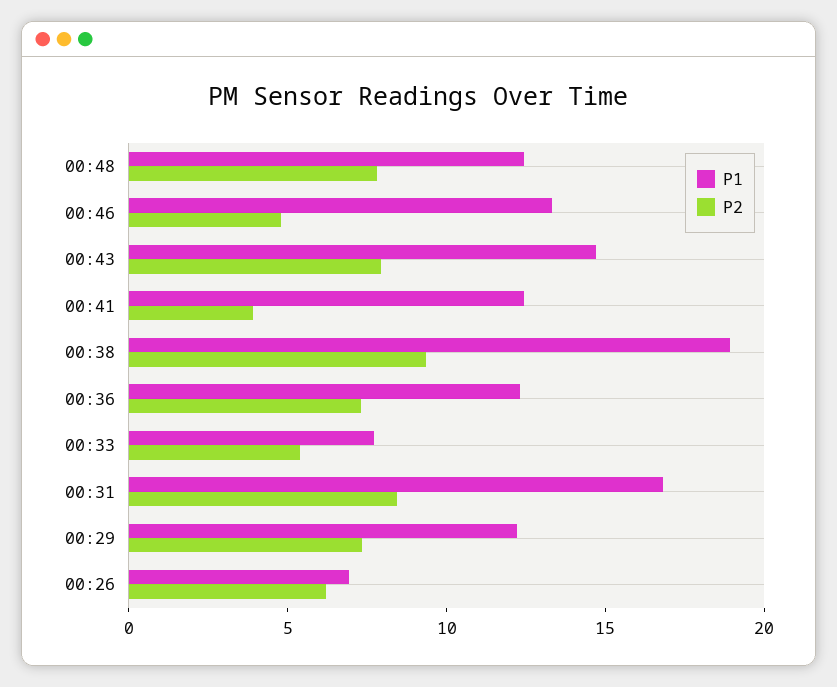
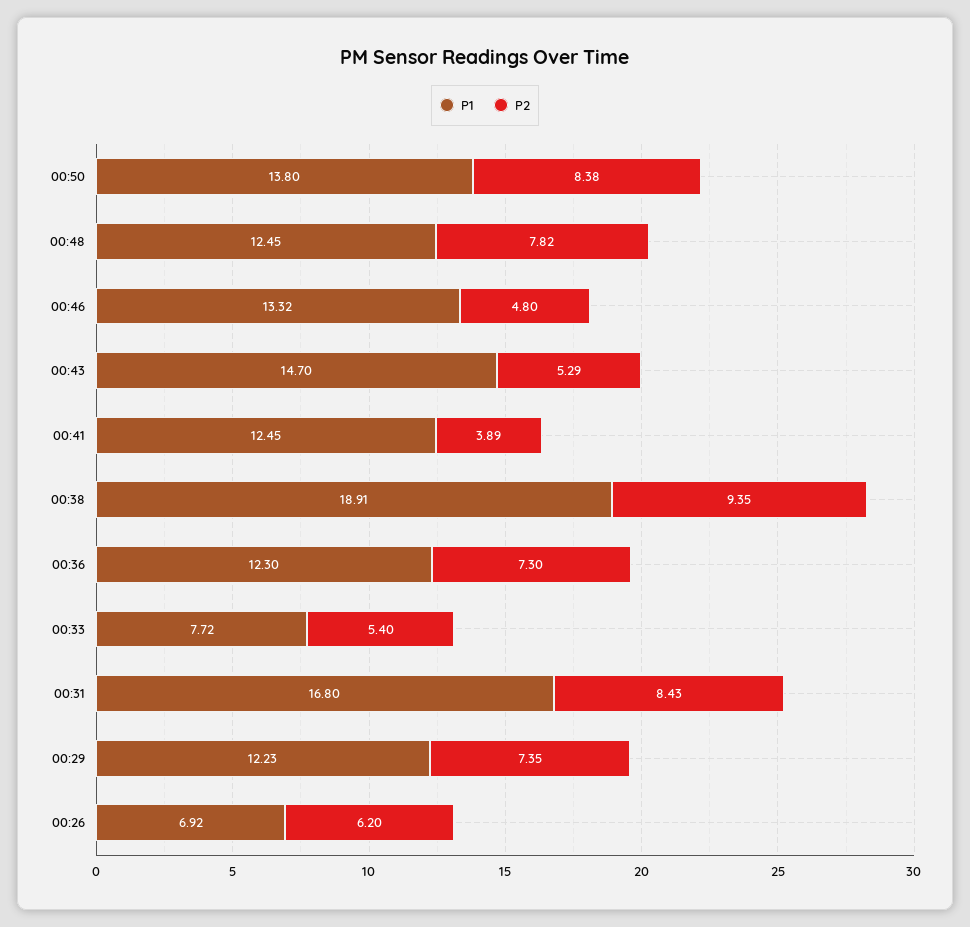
P2, 00:43: 8 -> 5.29
P1, 00:50: none -> 13.8
P2, 00:50: none -> 8.38

